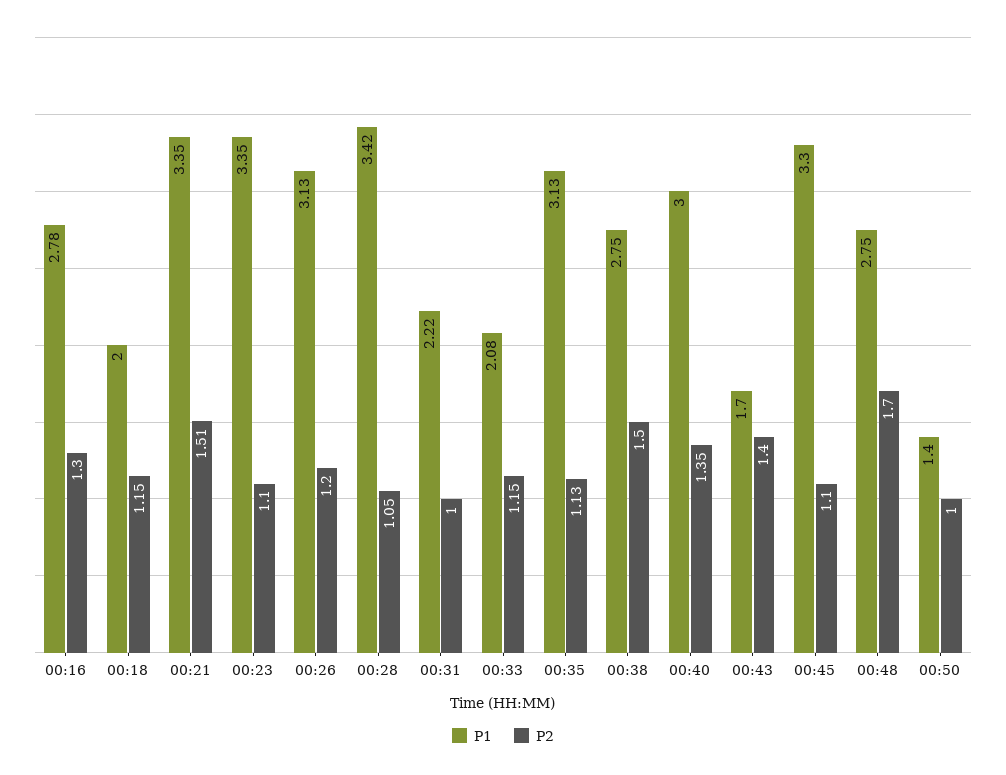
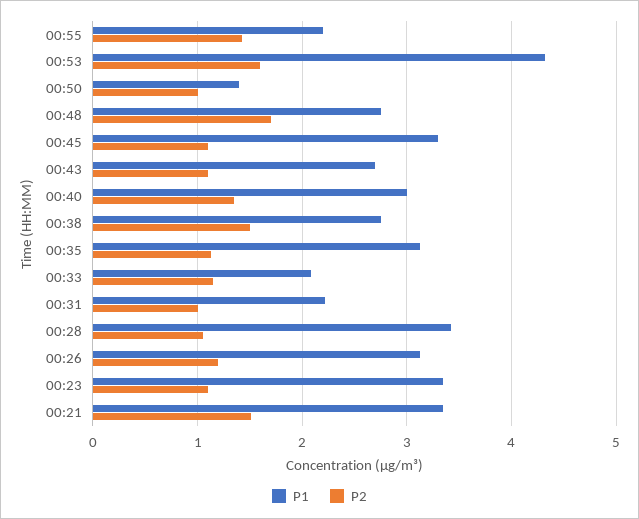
P1, 00:16: 2.78 -> none
P2, 00:16: 1.3 -> none
P1, 00:18: 2 -> none
P2, 00:18: 1.15 -> none
P1, 00:43: 1.7 -> 2.7
P2, 00:43: 1.4 -> 1.1
P1, 00:55: none -> 2.2
P2, 00:55: none -> 1.4
P1, 00:53: none -> 4.3
P2, 00:53: none -> 1.6

